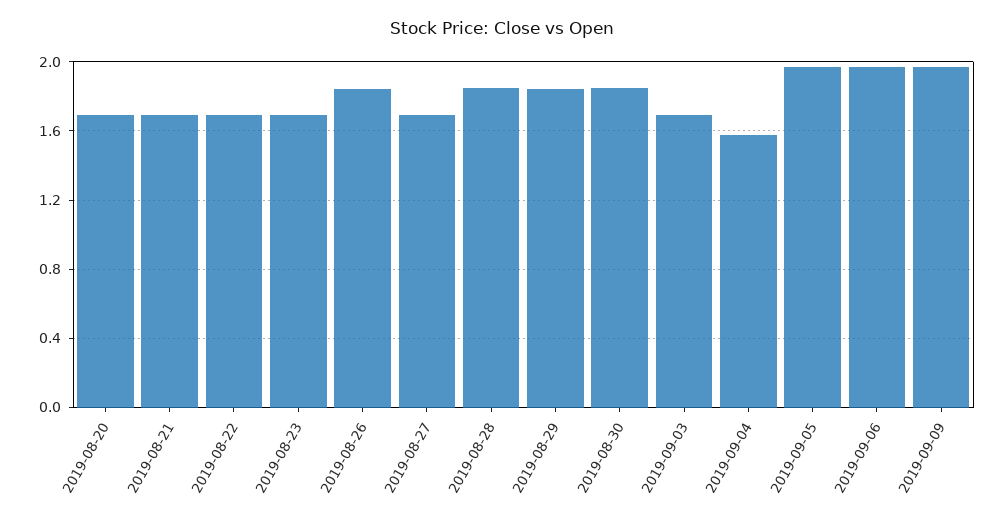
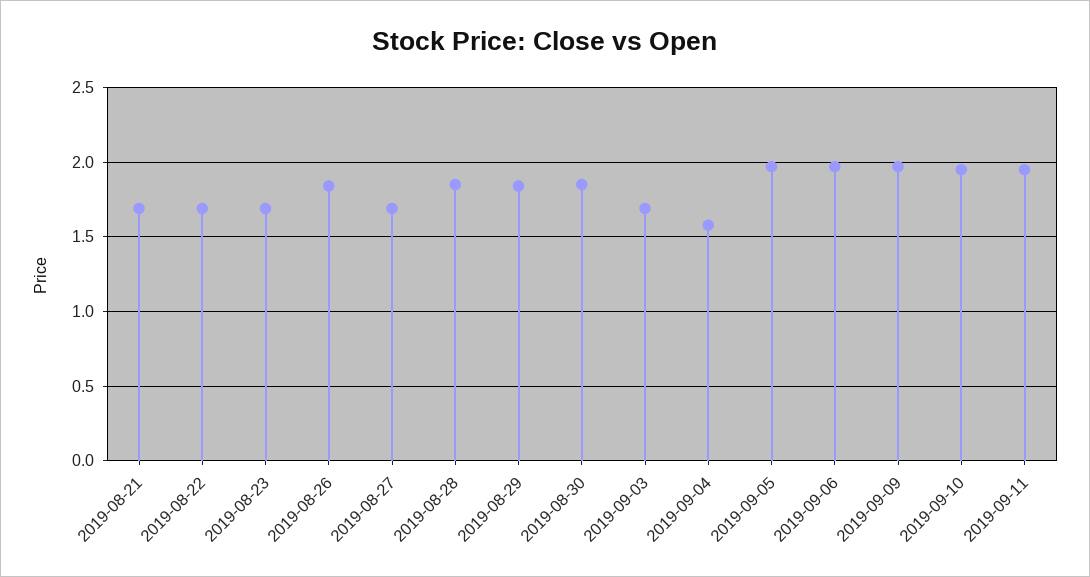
2019-08-20: 1.7 -> none
2019-09-10: none -> 1.95
2019-09-11: none -> 1.95

